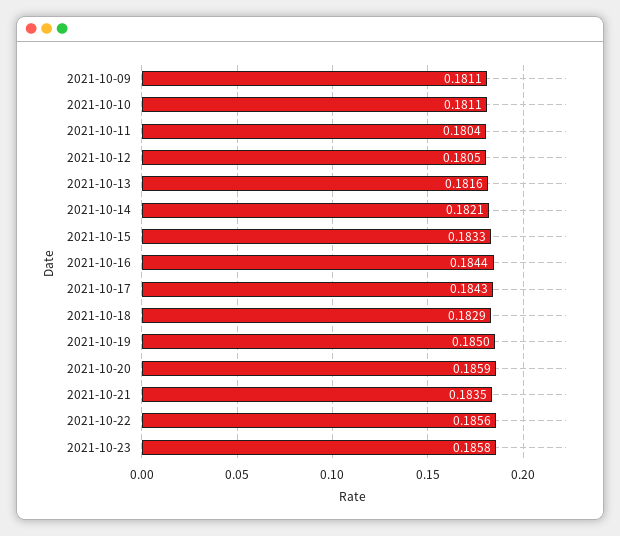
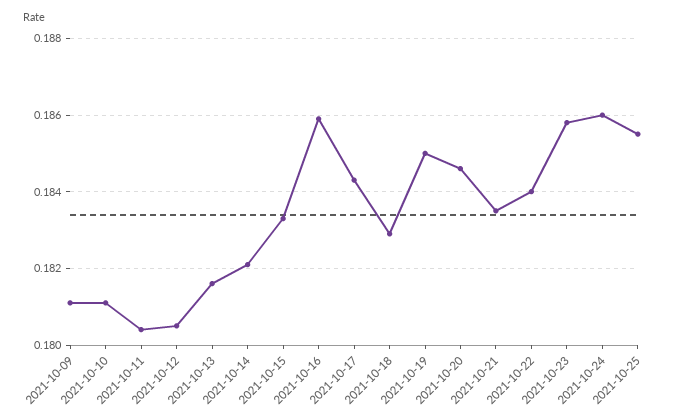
2021-10-16: 0.1844 -> 0.186
2021-10-20: 0.1859 -> 0.1845
2021-10-22: 0.1856 -> 0.184
2021-10-24: none -> 0.186
2021-10-25: none -> 0.1855

